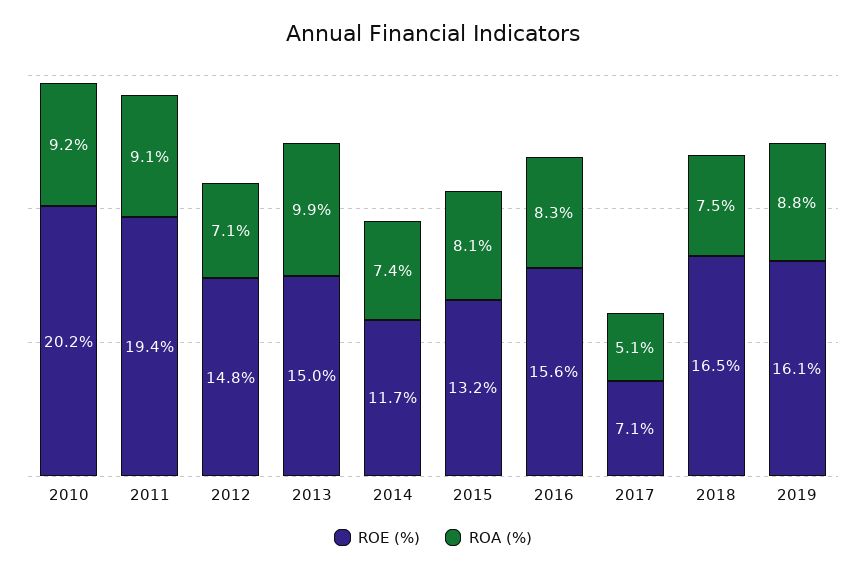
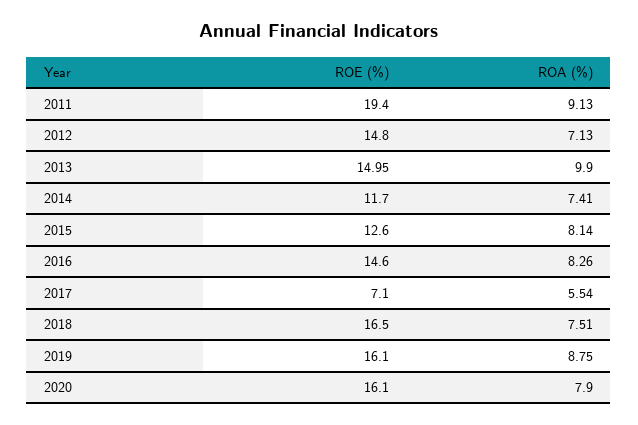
ROE (%), 2010: 20.2 -> none
ROA (%), 2010: 9.2 -> none
ROE (%), 2015: 13.2 -> 12.6
ROE (%), 2016: 15.6 -> 14.6
ROA (%), 2017: 5.1 -> 5.54
ROE (%), 2020: none -> 16.1
ROA (%), 2020: none -> 7.9

